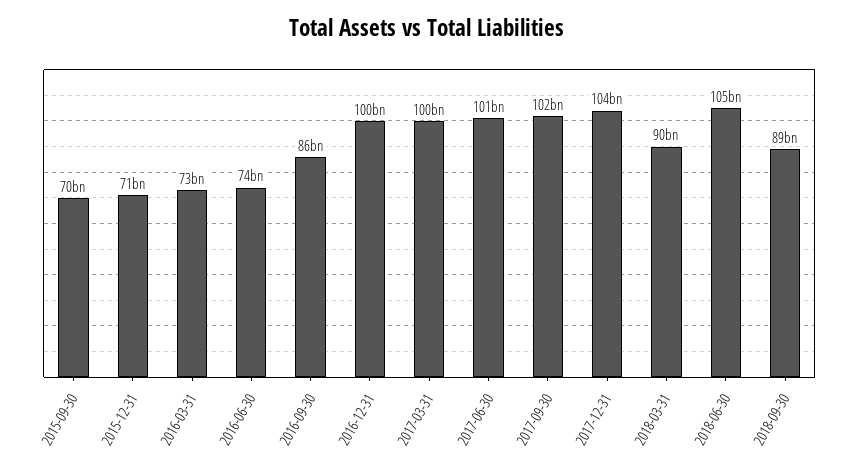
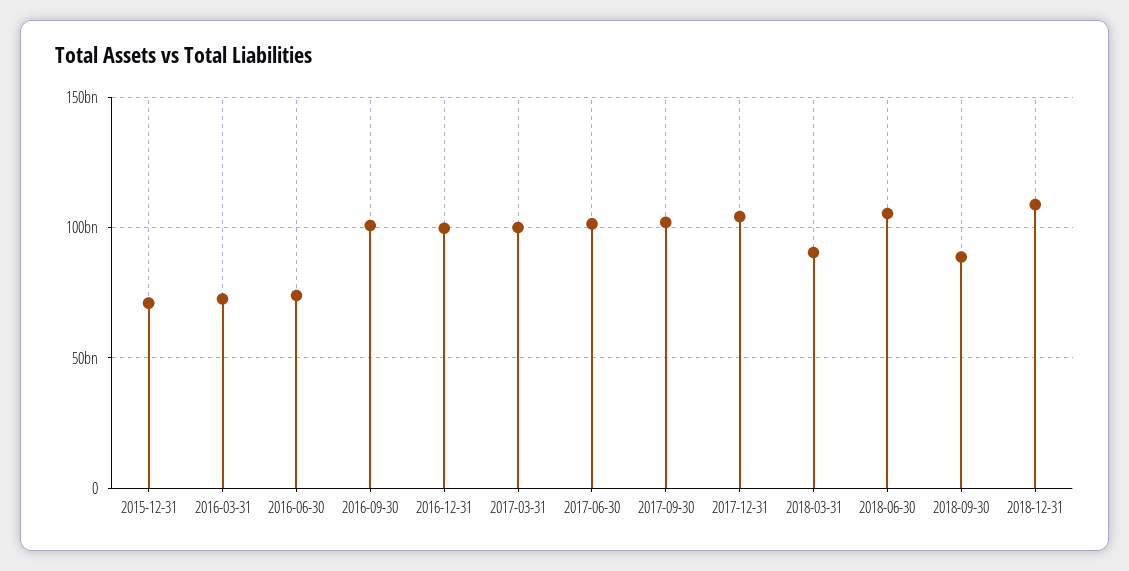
2015-09-30: 70000000000 -> none
2016-09-30: 86000000000 -> 100000000000
2018-12-31: none -> 110000000000

